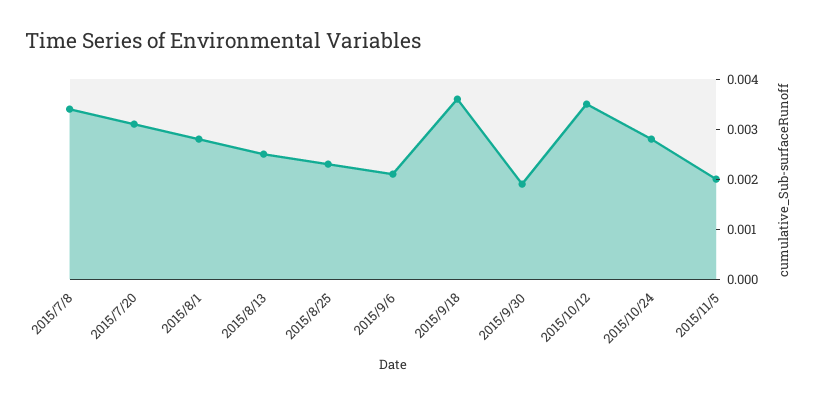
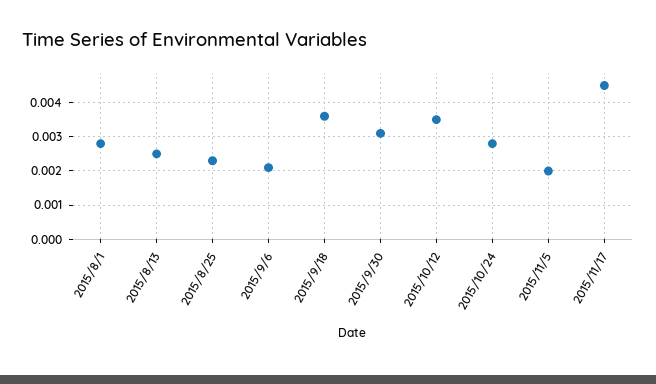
2015/7/8: 0.0035 -> none
2015/7/20: 0.003 -> none
2015/9/30: 0.002 -> 0.003
2015/11/17: none -> 0.0045

